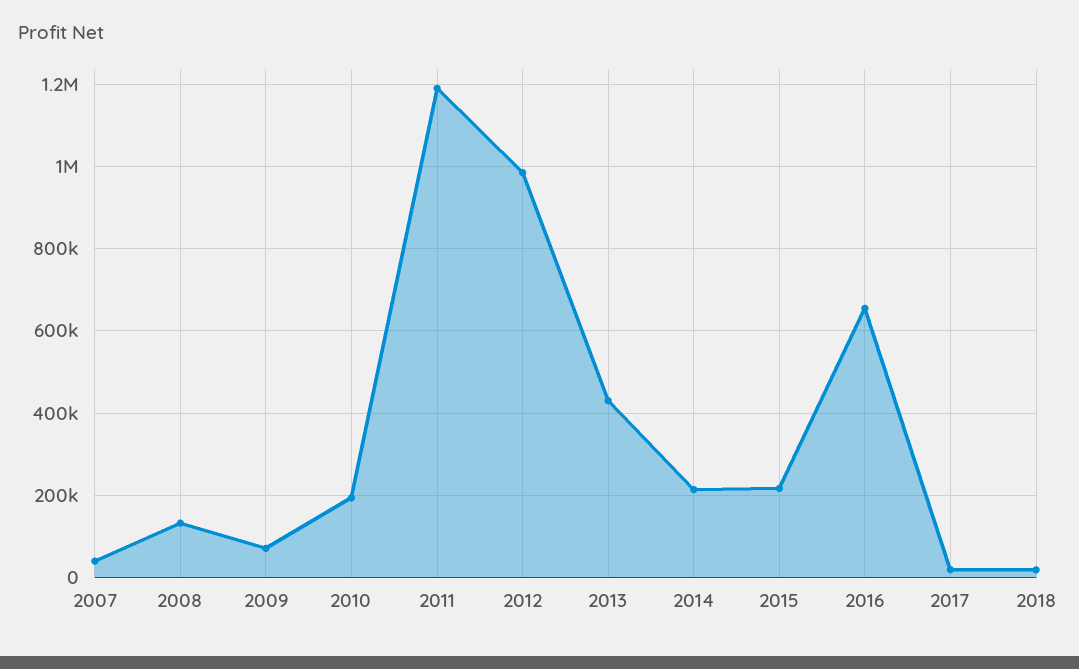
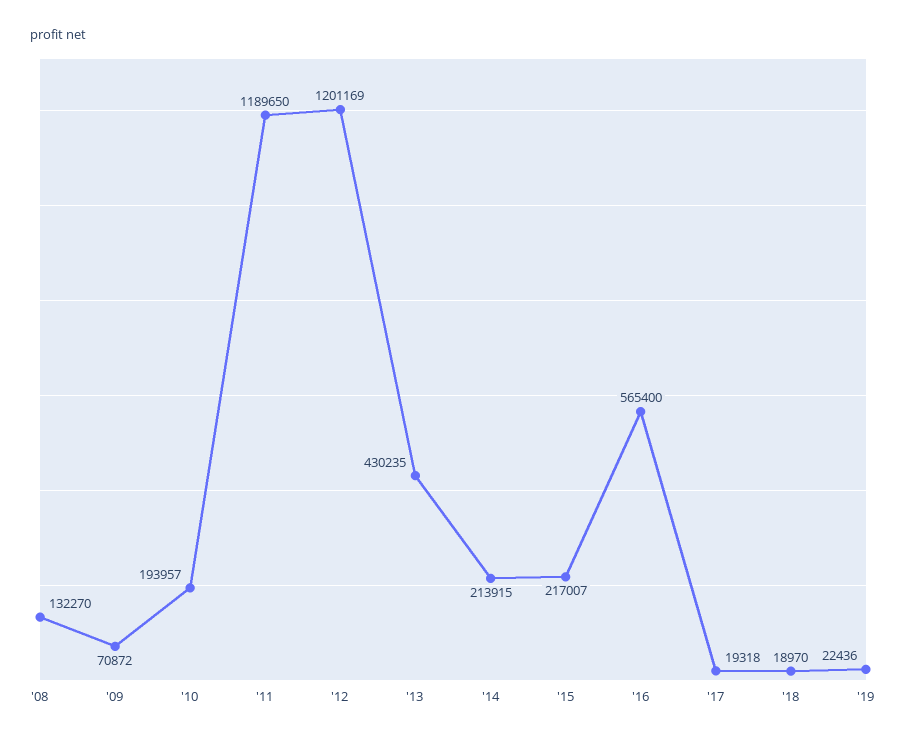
2007: 40000 -> none
2012: 980000 -> 1201169
2016: 660000 -> 565400
'19: none -> 22436

